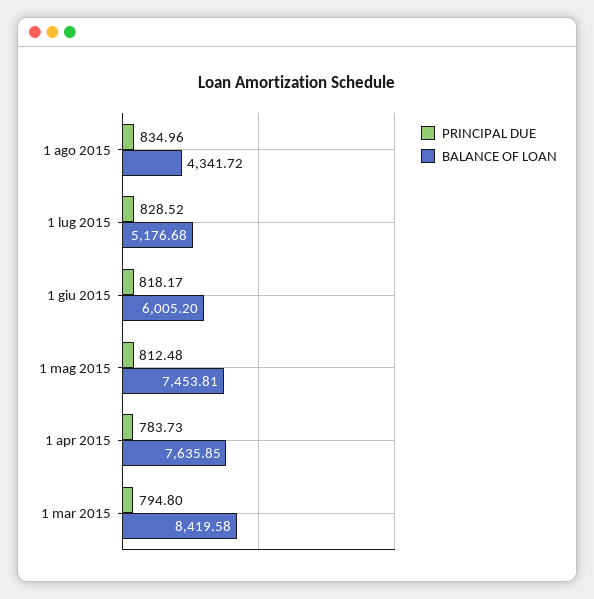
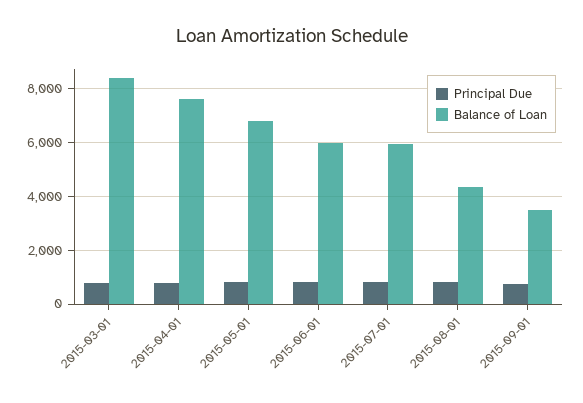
BALANCE OF LOAN, 1 lug 2015: 5176.68 -> 6000
BALANCE OF LOAN, 1 mag 2015: 7453.81 -> 6750
PRINCIPAL DUE, 2015-09-01: none -> 750
BALANCE OF LOAN, 2015-09-01: none -> 3500

